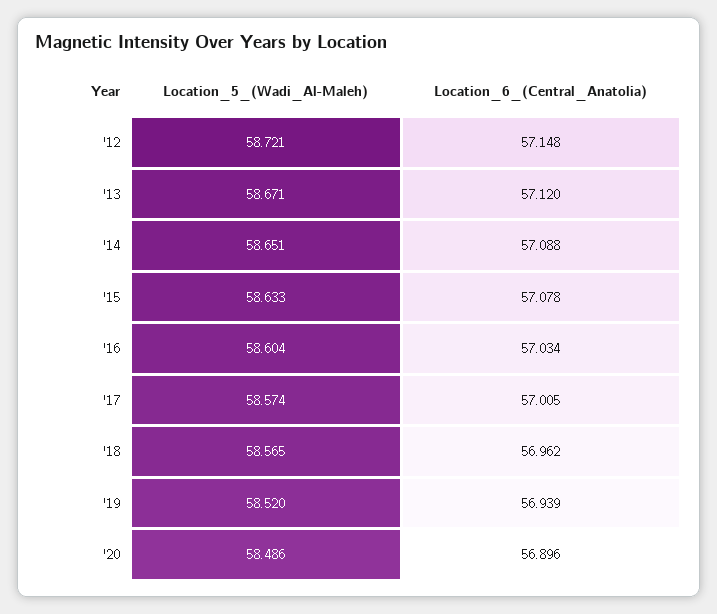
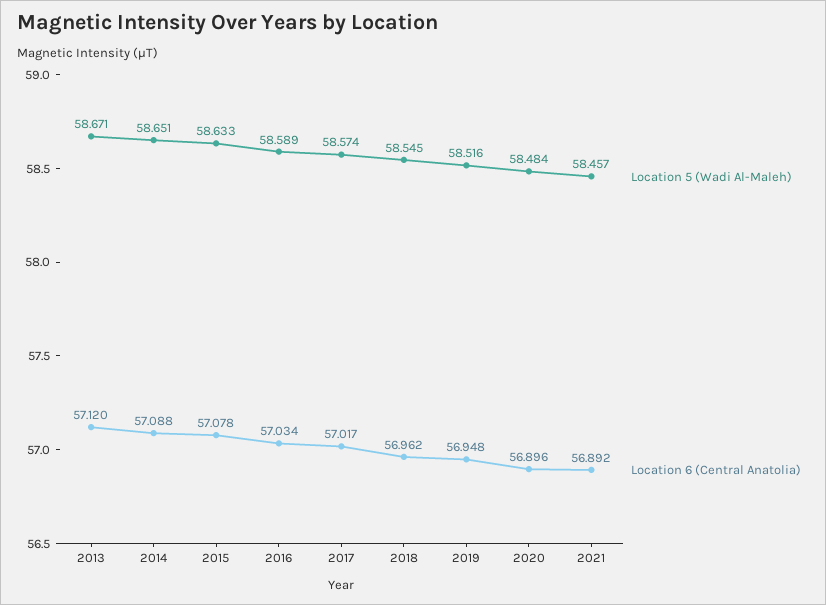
Location_5_(Wadi_Al-Maleh), '12: 58.721 -> none
Location_6_(Central_Anatolia), '12: 57.148 -> none
Location_5_(Wadi_Al-Maleh), '16: 58.604 -> 58.589
Location_6_(Central_Anatolia), '17: 57.005 -> 57.017
Location_5_(Wadi_Al-Maleh), '18: 58.565 -> 58.545
Location_5_(Wadi_Al-Maleh), '19: 58.52 -> 58.516
Location_6_(Central_Anatolia), '19: 56.939 -> 56.948
Location_5_(Wadi_Al-Maleh), '20: 58.486 -> 58.484
Location_5_(Wadi_Al-Maleh), 2021: none -> 58.457
Location_6_(Central_Anatolia), 2021: none -> 56.892

